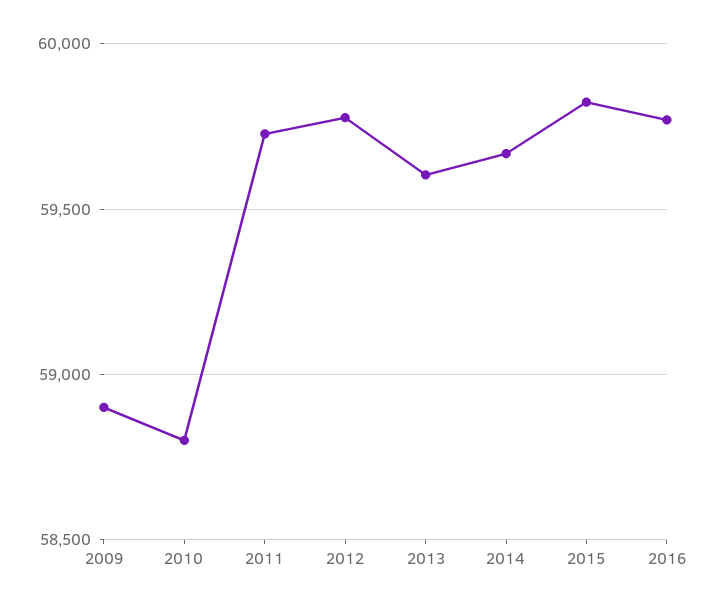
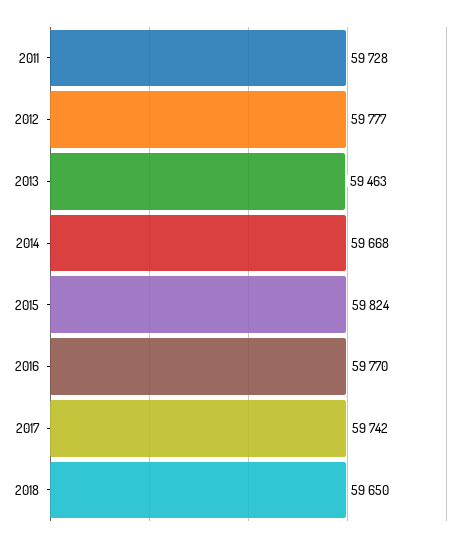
2009: 58900 -> none
2010: 58800 -> none
2013: 59600 -> 59463
2017: none -> 59742
2018: none -> 59650

